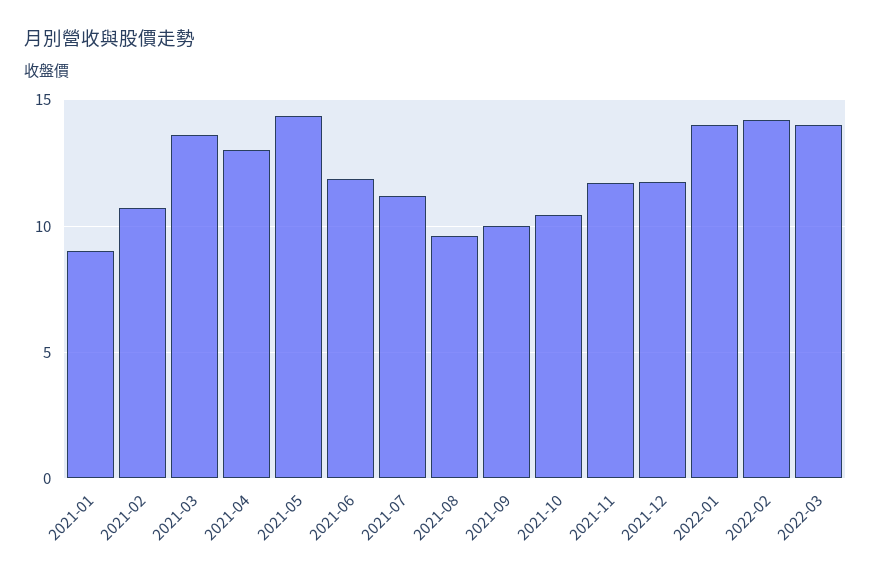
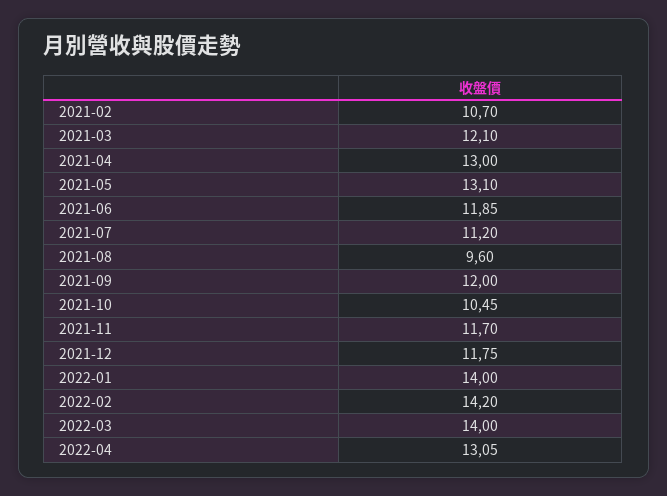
2021-01: 9 -> none
2021-03: 13.5 -> 12.1
2021-05: 14.5 -> 13.1
2021-09: 10 -> 12
2022-04: none -> 13.05

